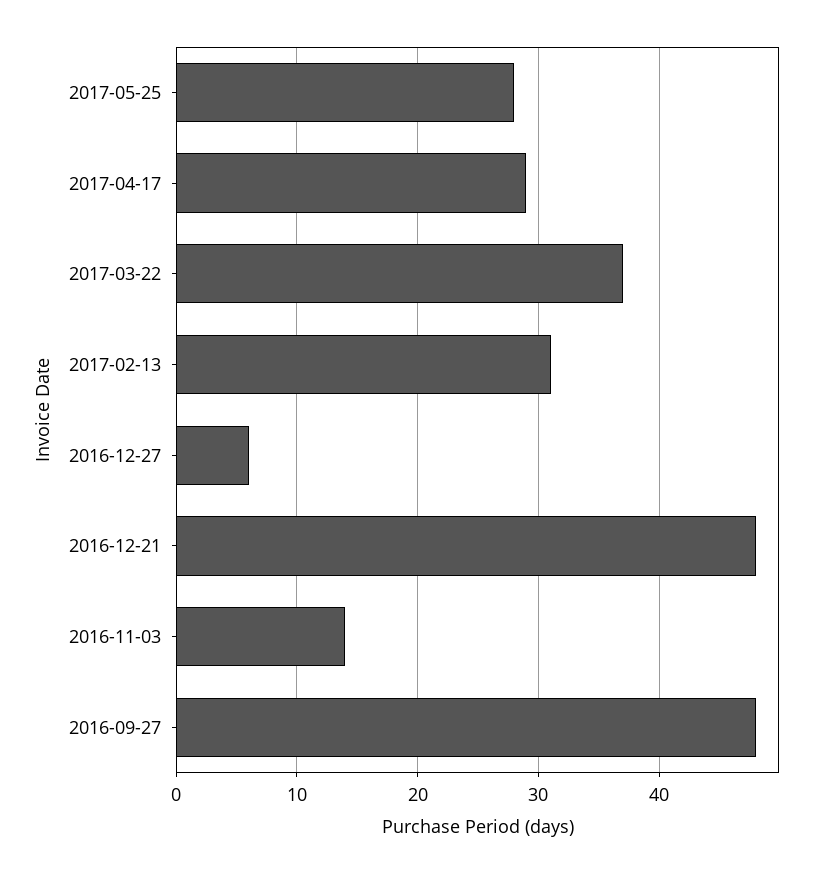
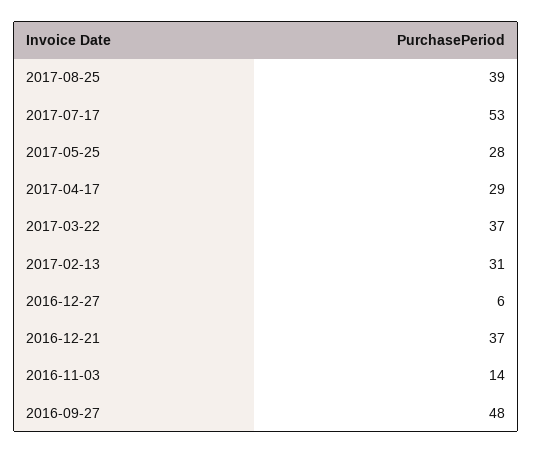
2016-12-21: 48 -> 37
2017-08-25: none -> 39
2017-07-17: none -> 53

